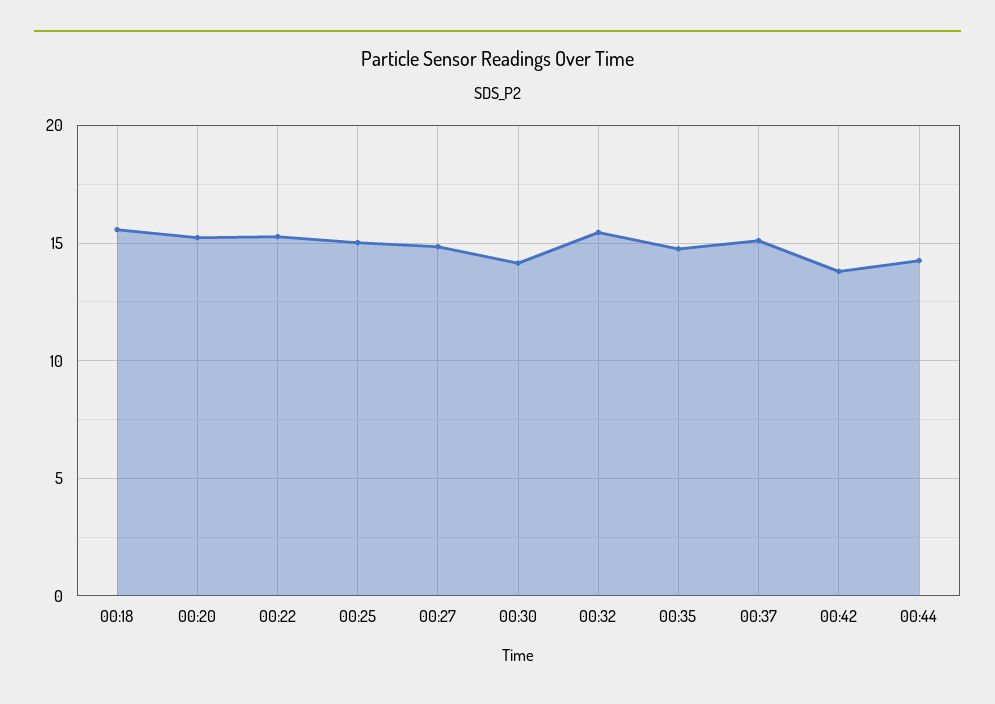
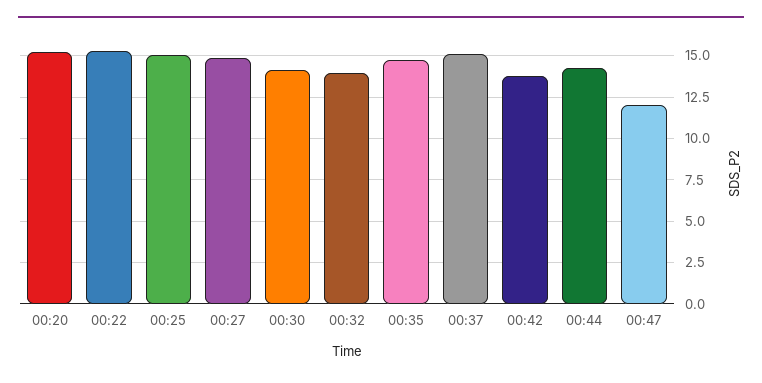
00:18: 15.5 -> none
00:32: 15.5 -> 14
00:47: none -> 12

